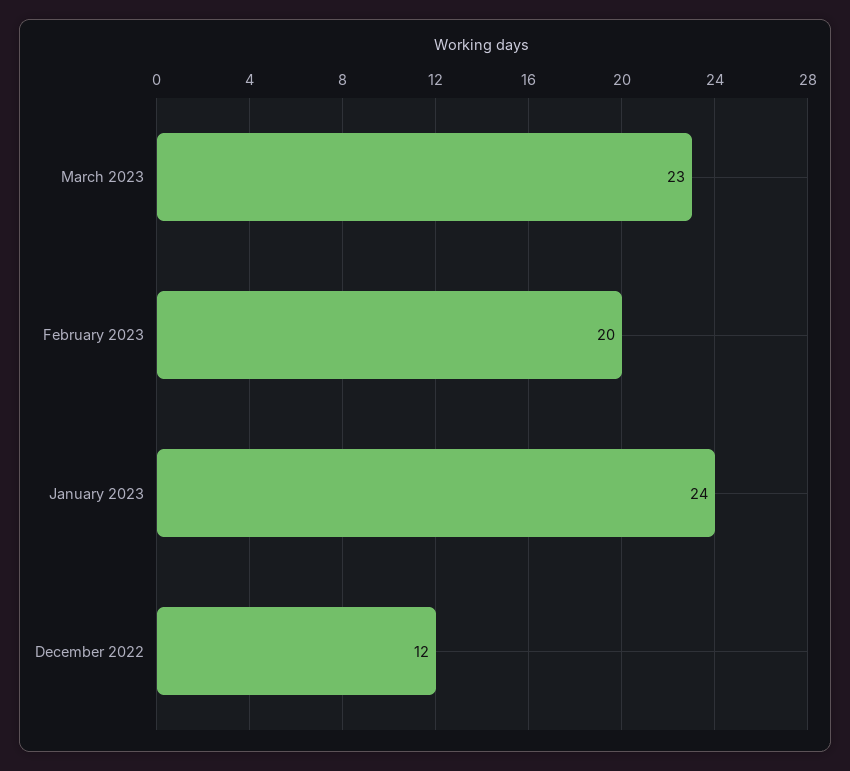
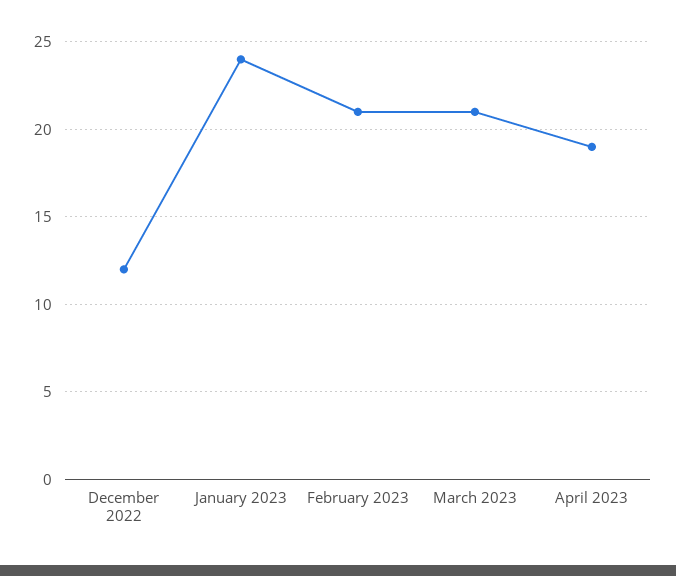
March 2023: 23 -> 21
February 2023: 20 -> 21
April 2023: none -> 19

